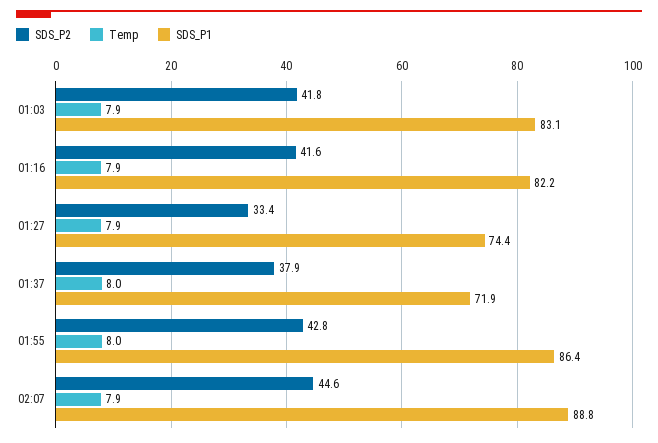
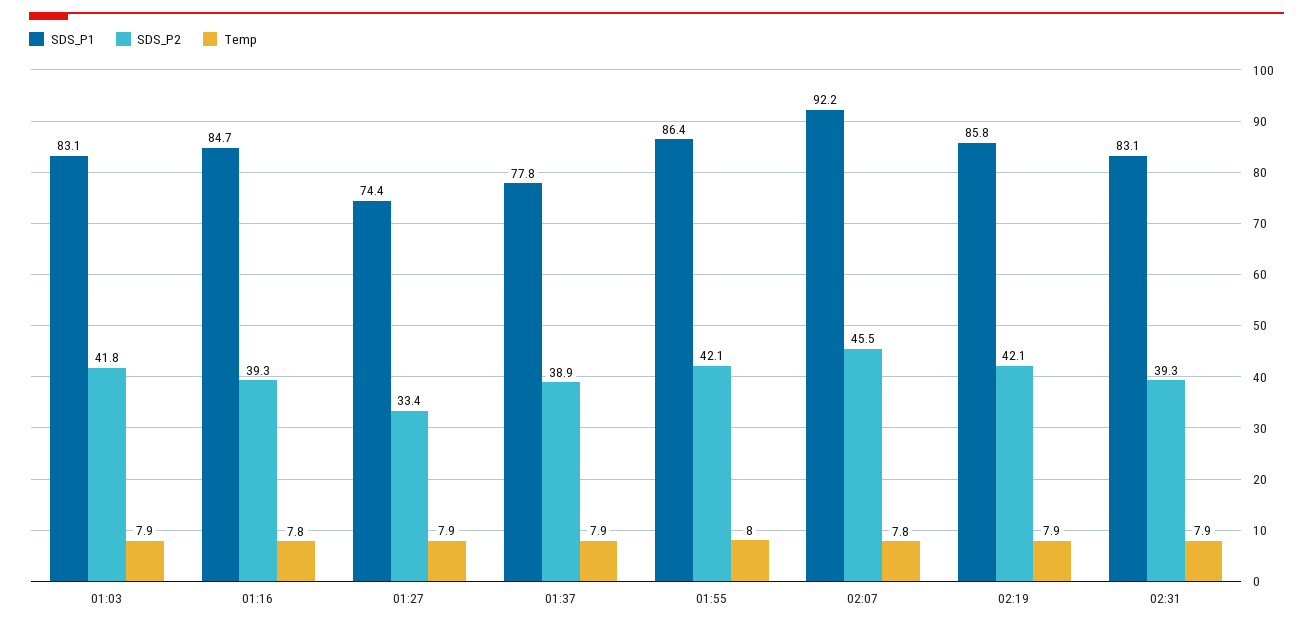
SDS_P2, 01:16: 41.6 -> 39.3
Temp, 01:16: 7.9 -> 7.8
SDS_P1, 01:16: 82.2 -> 84.7
SDS_P2, 01:37: 37.9 -> 38.9
Temp, 01:37: 8 -> 7.9
SDS_P1, 01:37: 71.9 -> 77.8
SDS_P2, 01:55: 42.8 -> 42.1
SDS_P2, 02:07: 44.6 -> 45.5
Temp, 02:07: 7.9 -> 7.8
SDS_P1, 02:07: 88.8 -> 92.2
SDS_P1, 02:19: none -> 85.8
SDS_P2, 02:19: none -> 42.1
Temp, 02:19: none -> 7.9
SDS_P1, 02:31: none -> 83.1
SDS_P2, 02:31: none -> 39.3
Temp, 02:31: none -> 7.9

